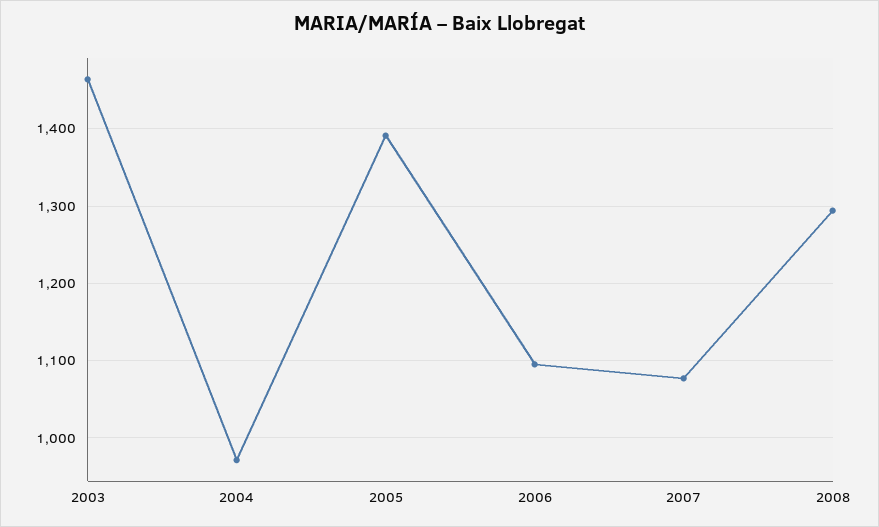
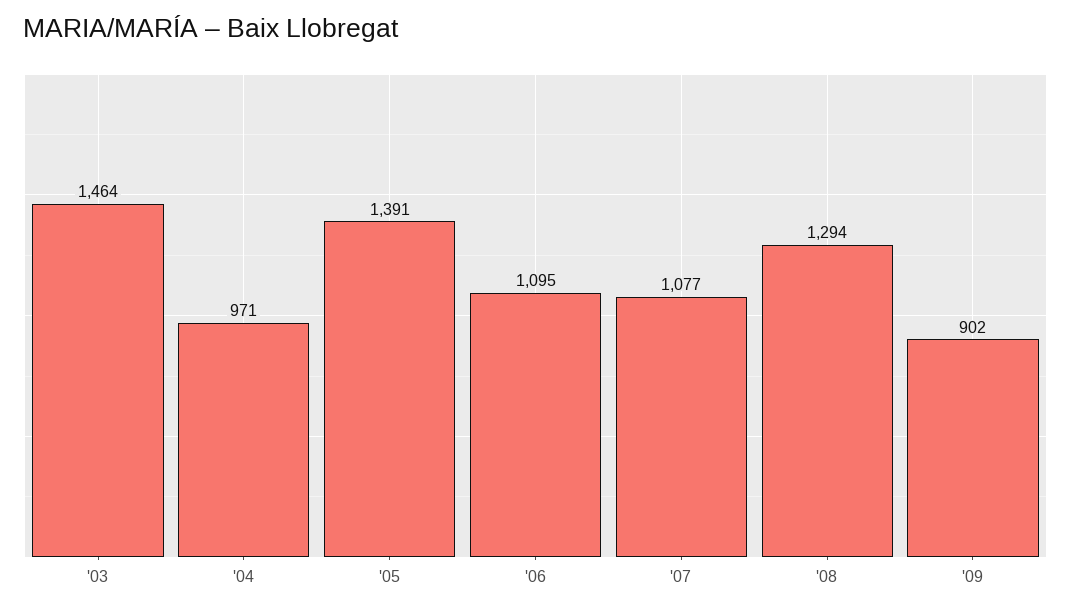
'09: none -> 902

